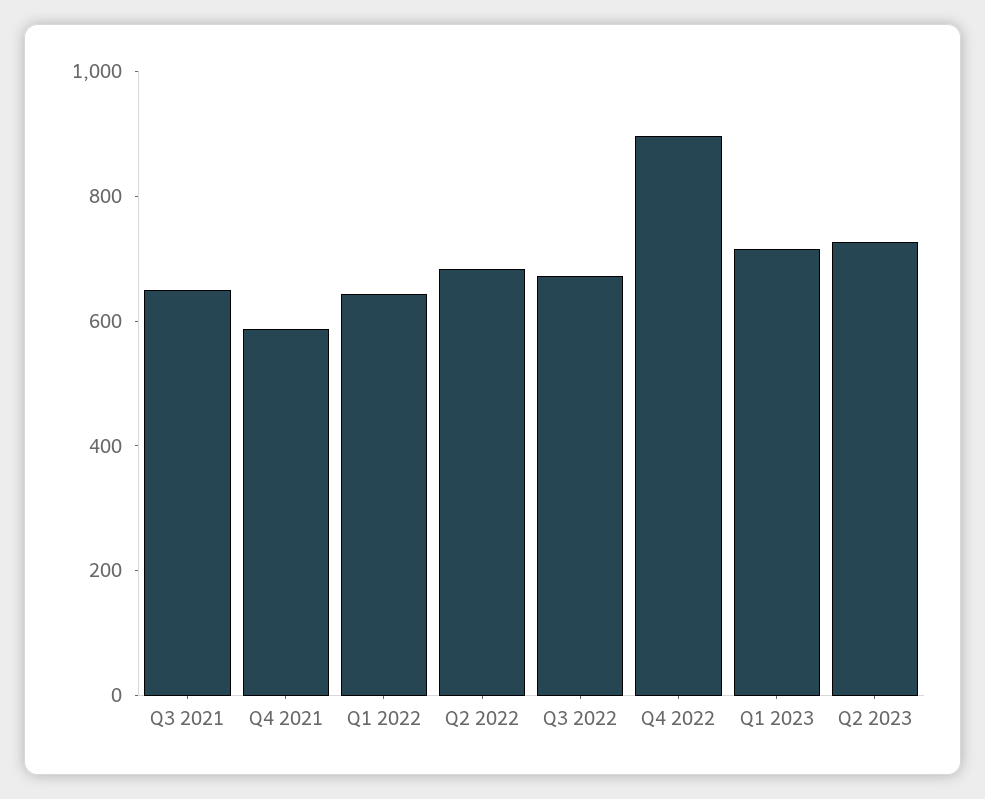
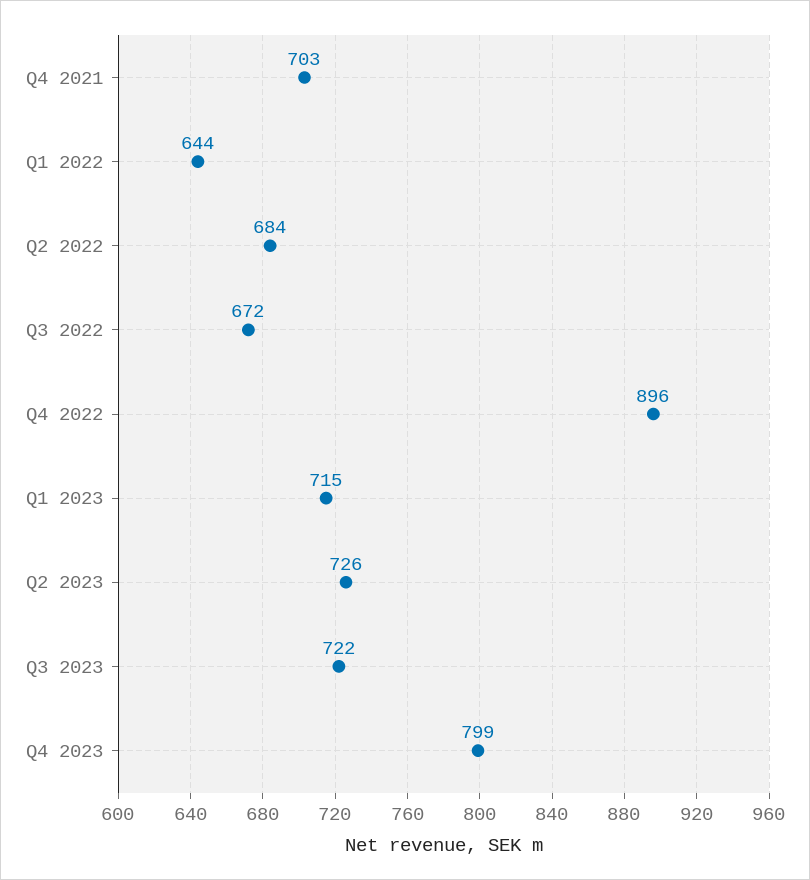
Q3 2021: 650 -> none
Q4 2021: 600 -> 703
Q3 2023: none -> 722
Q4 2023: none -> 799

